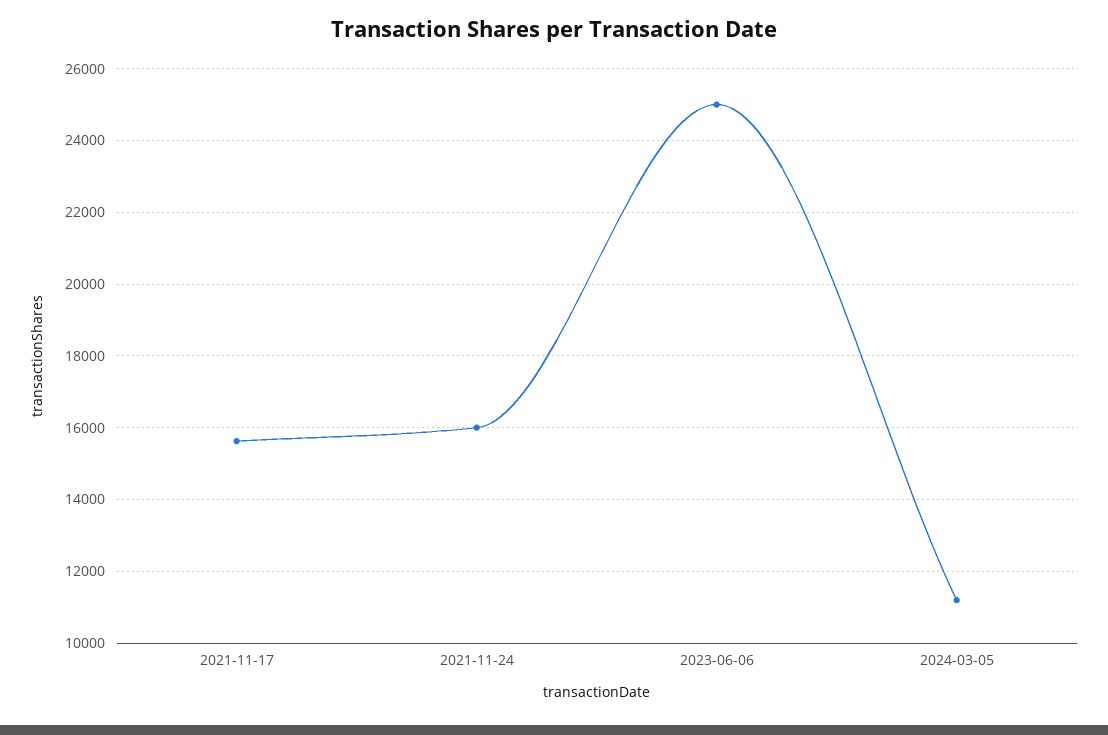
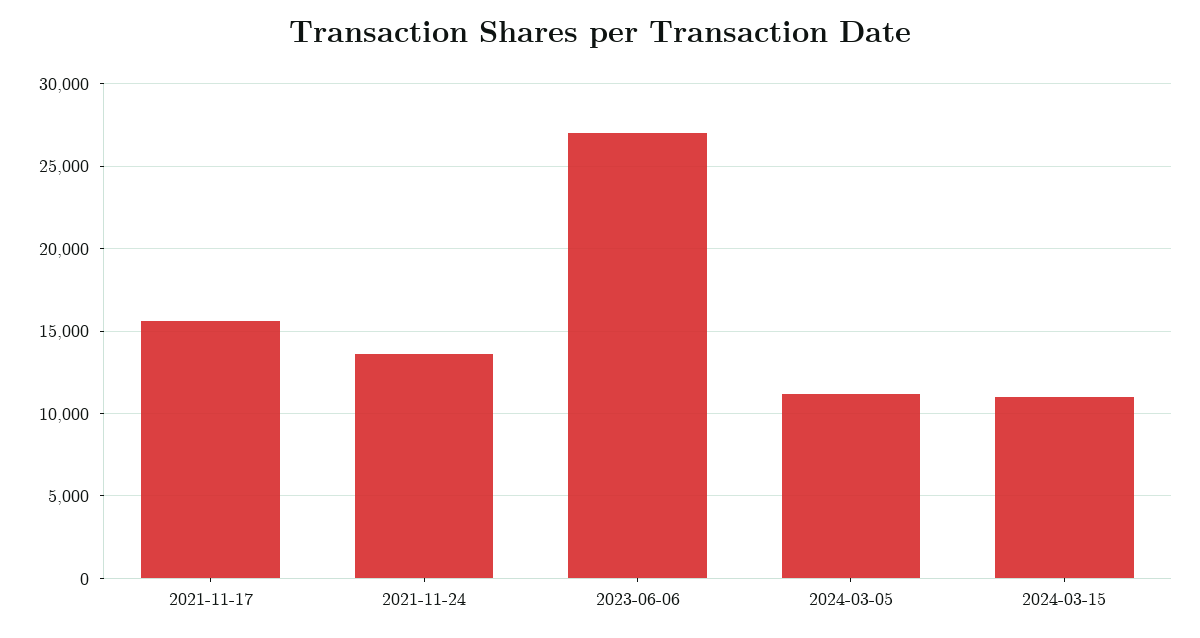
2021-11-24: 16000 -> 13500
2023-06-06: 25000 -> 27000
2024-03-15: none -> 11000

